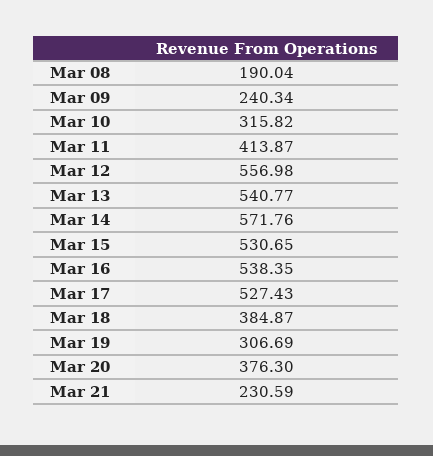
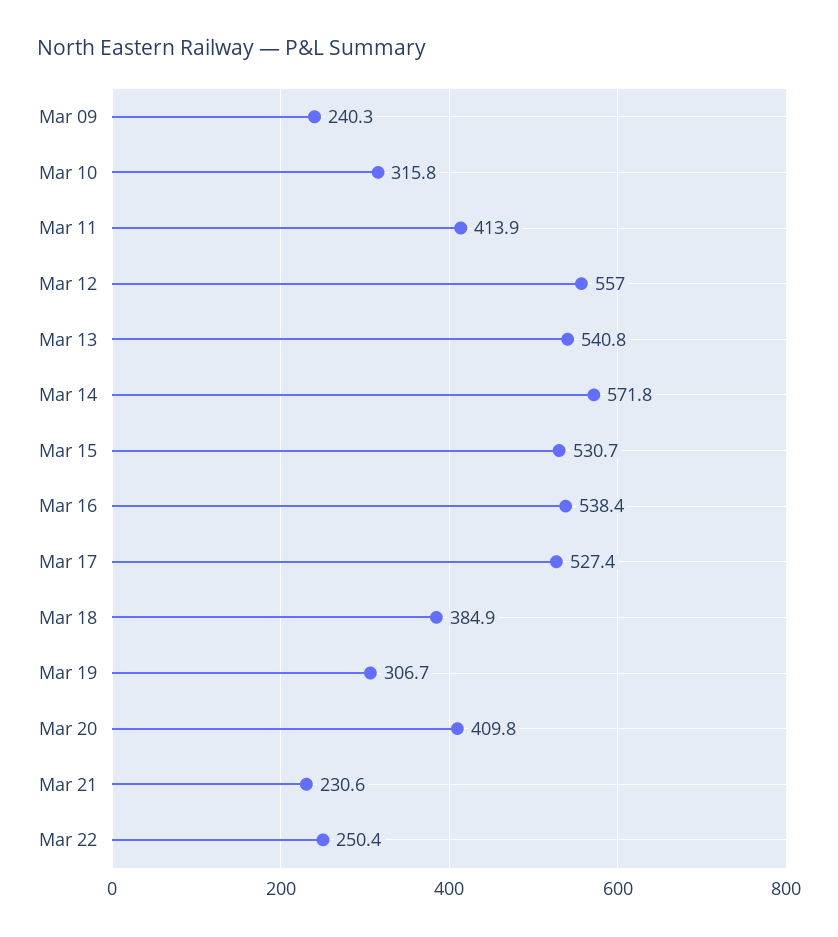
Mar 08: 190.04 -> none
Mar 20: 376.3 -> 409.8
Mar 22: none -> 250.4

